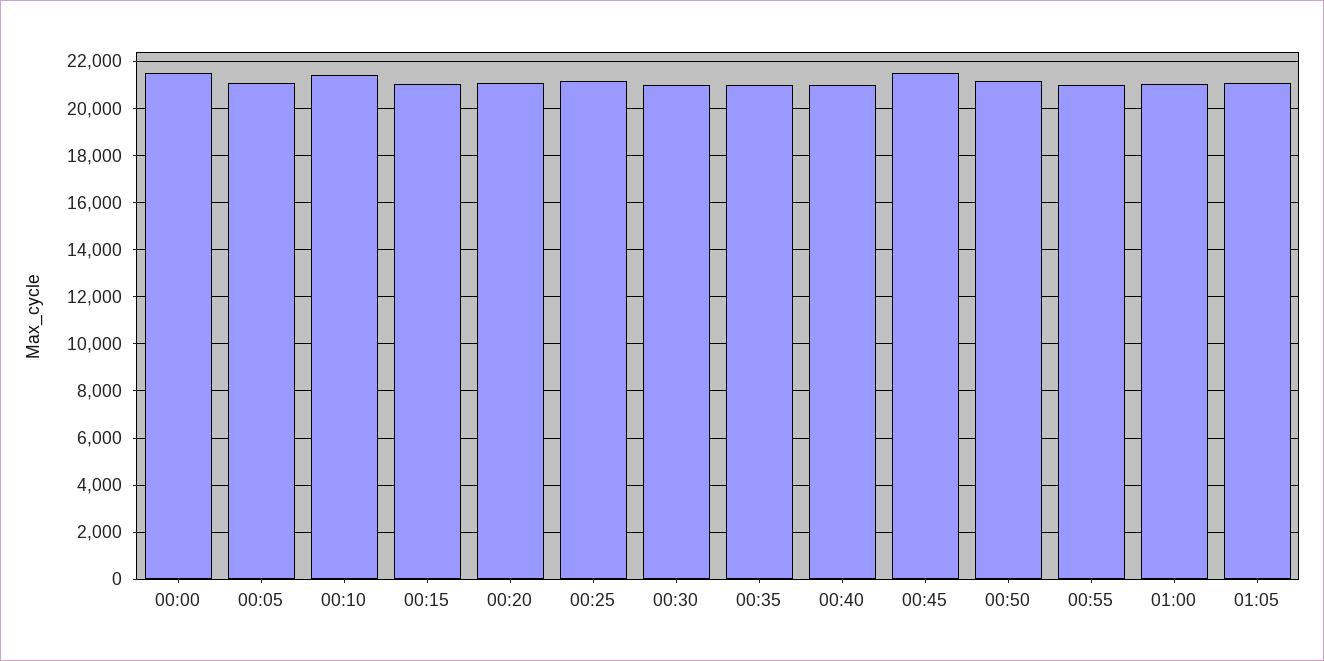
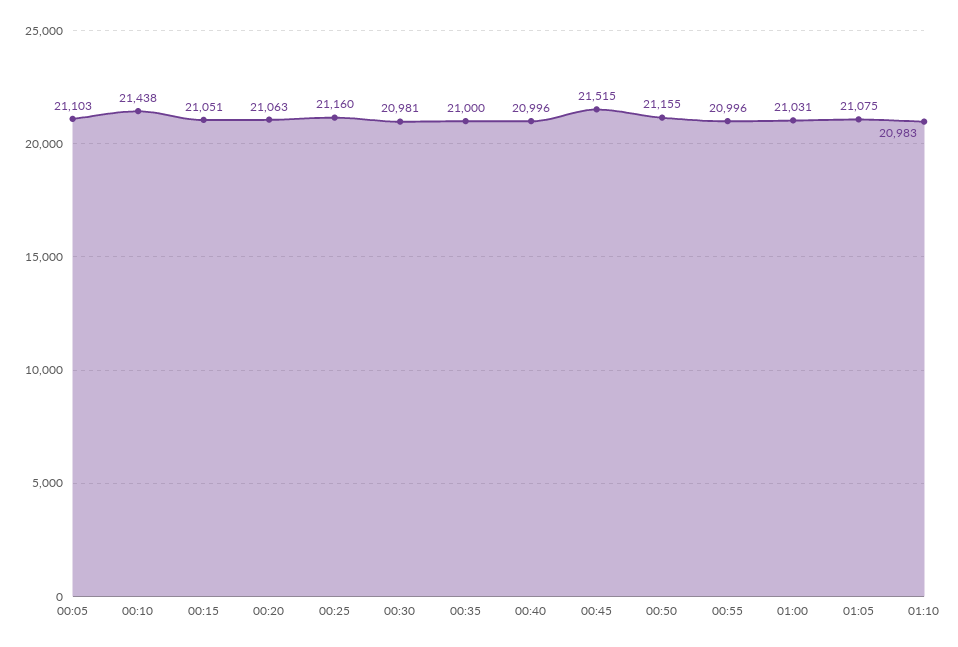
00:00: 21500 -> none
01:10: none -> 20983

